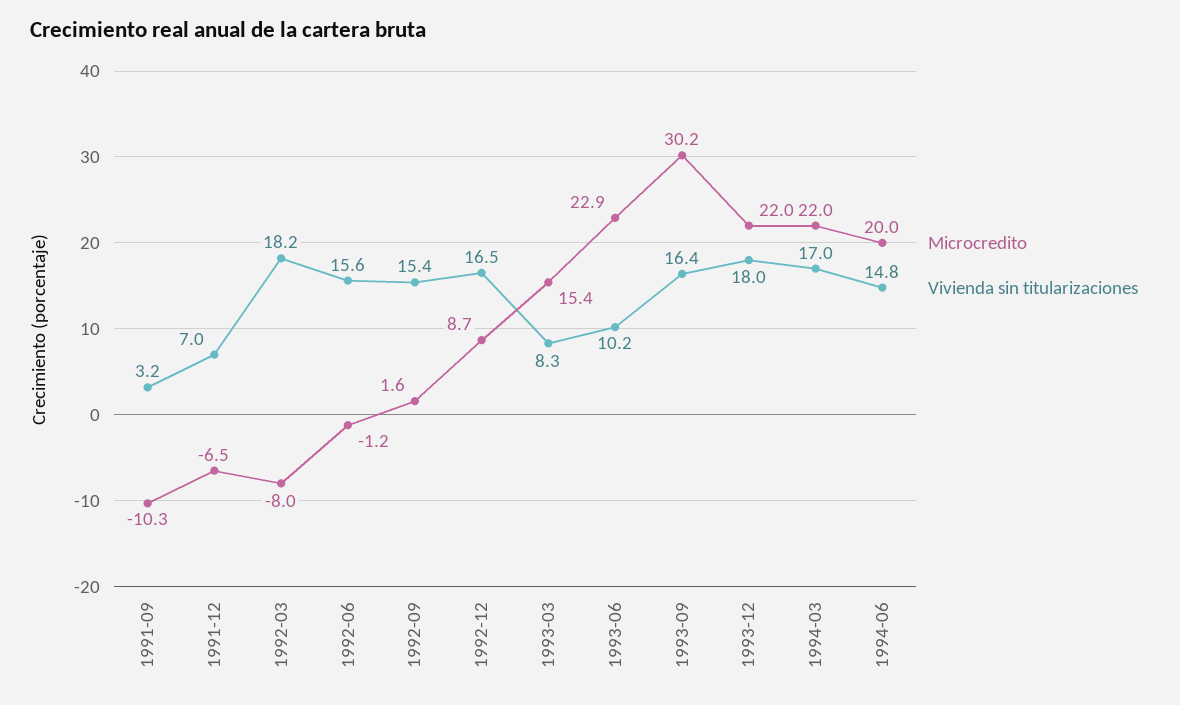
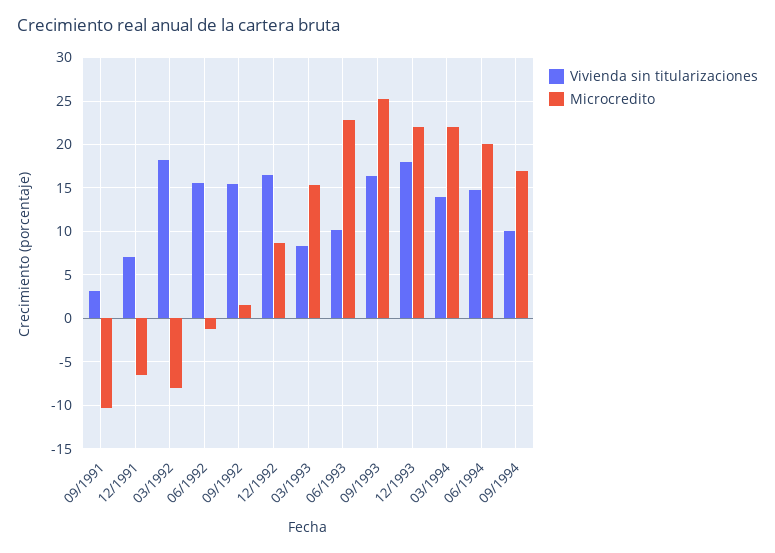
Microcredito, 1993-09: 30.2 -> 25
Vivienda sin titularizaciones, 1994-03: 17 -> 14
Vivienda sin titularizaciones, 09/1994: none -> 10
Microcredito, 09/1994: none -> 17

